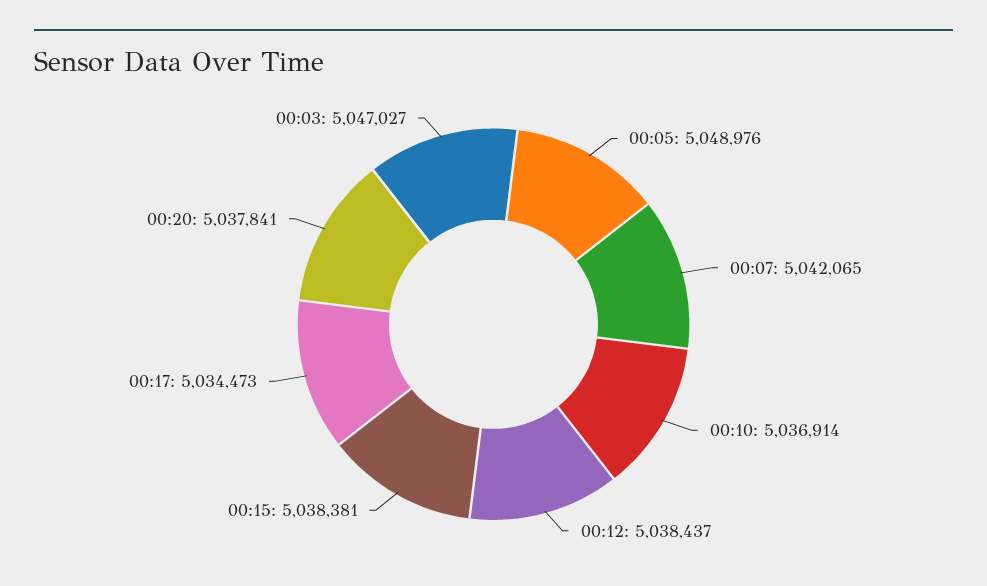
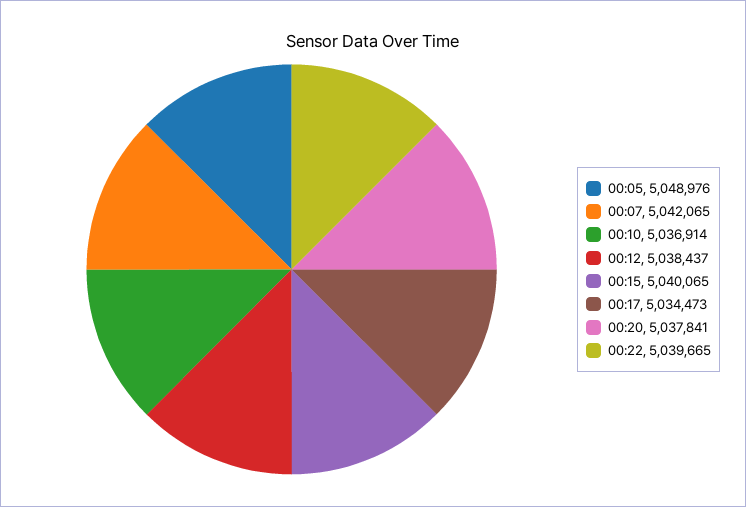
00:15: 5038381 -> 5040065
00:03: 5047027 -> none
00:22: none -> 5039665

